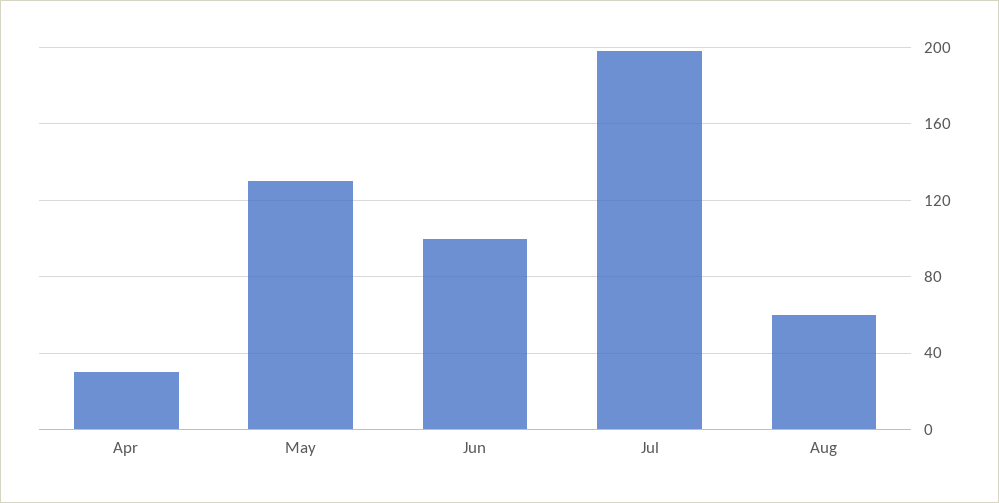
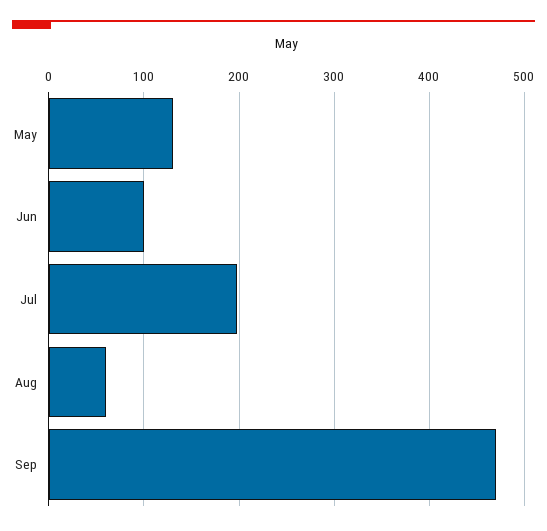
Apr: 30 -> none
Sep: none -> 470

